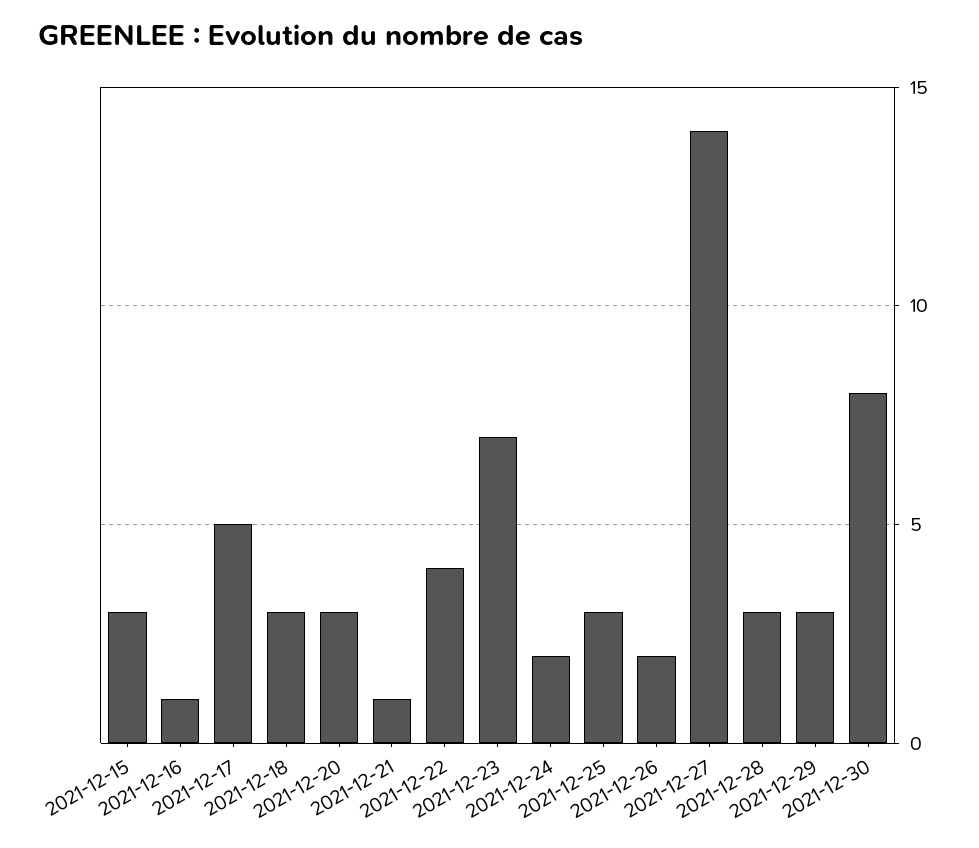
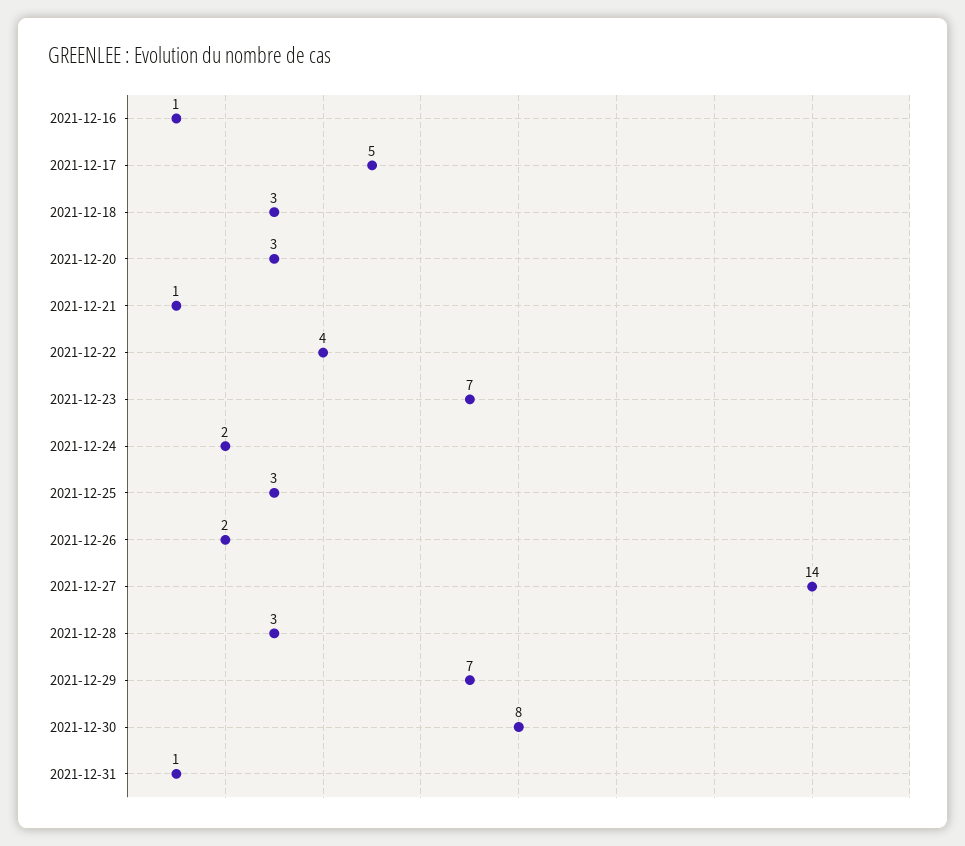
2021-12-15: 3 -> none
2021-12-29: 3 -> 7
2021-12-31: none -> 1

